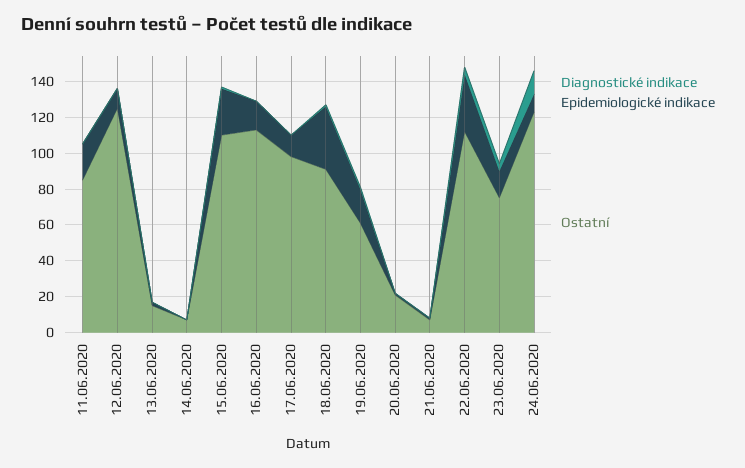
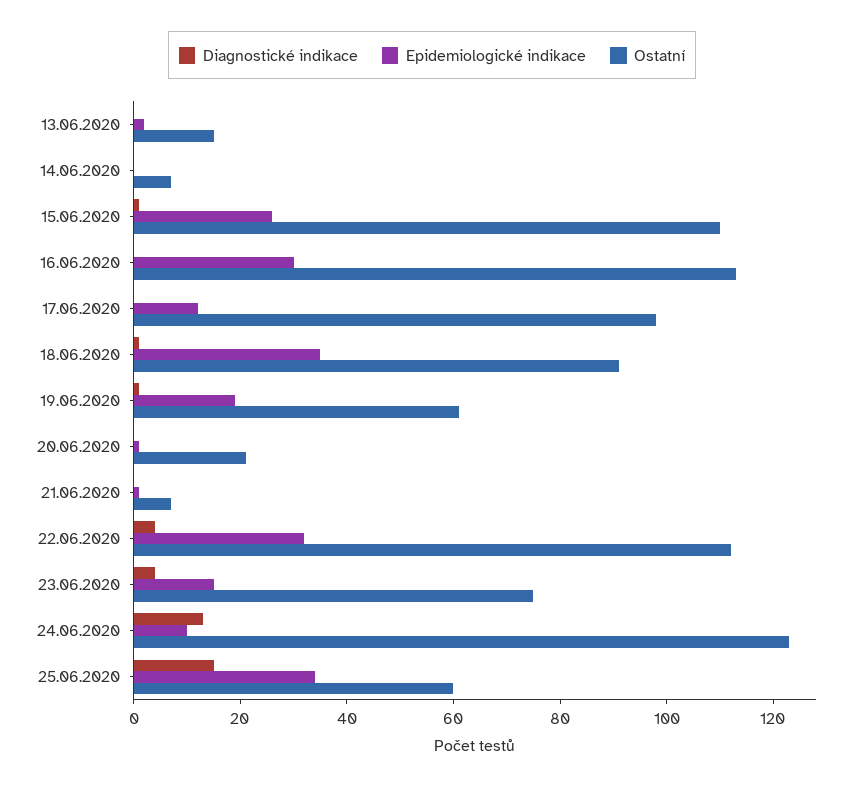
Diagnostické indikace, 11.06.2020: 0 -> none
Epidemiologické indikace, 11.06.2020: 20 -> none
Ostatní, 11.06.2020: 85 -> none
Diagnostické indikace, 12.06.2020: 0 -> none
Epidemiologické indikace, 12.06.2020: 10 -> none
Ostatní, 12.06.2020: 125 -> none
Epidemiologické indikace, 16.06.2020: 15 -> 30
Diagnostické indikace, 25.06.2020: none -> 15
Epidemiologické indikace, 25.06.2020: none -> 35
Ostatní, 25.06.2020: none -> 60

